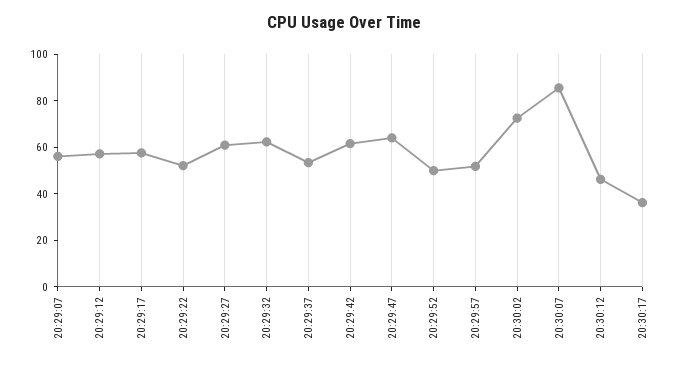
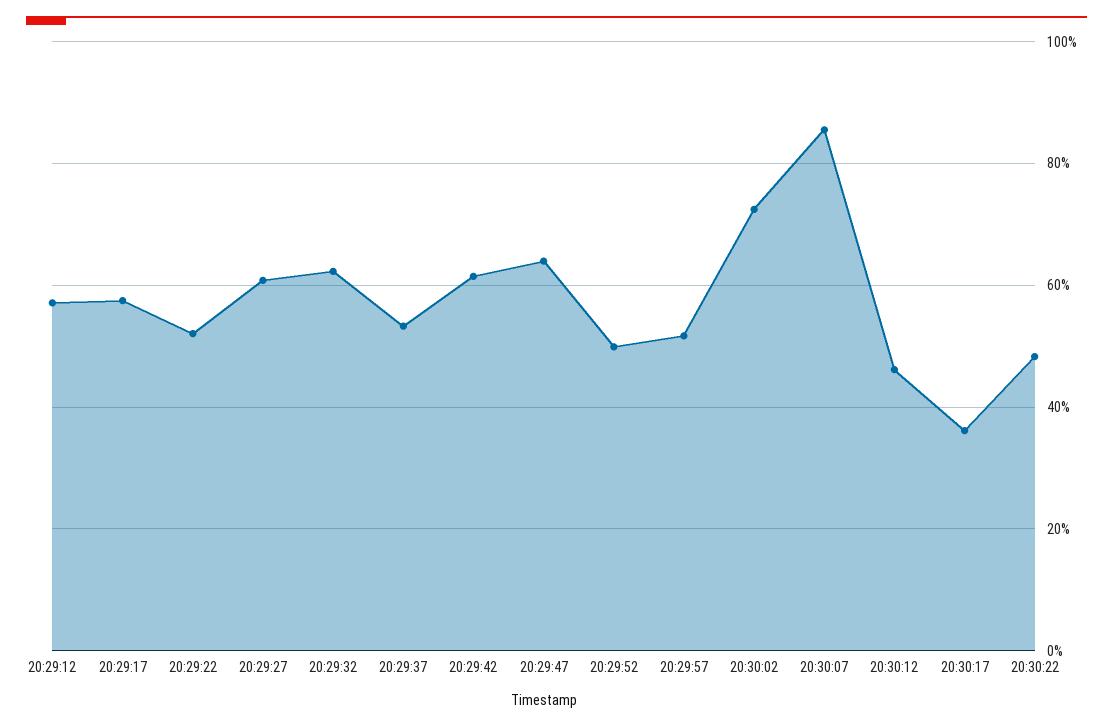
20:29:07: 55 -> none
20:30:22: none -> 48

